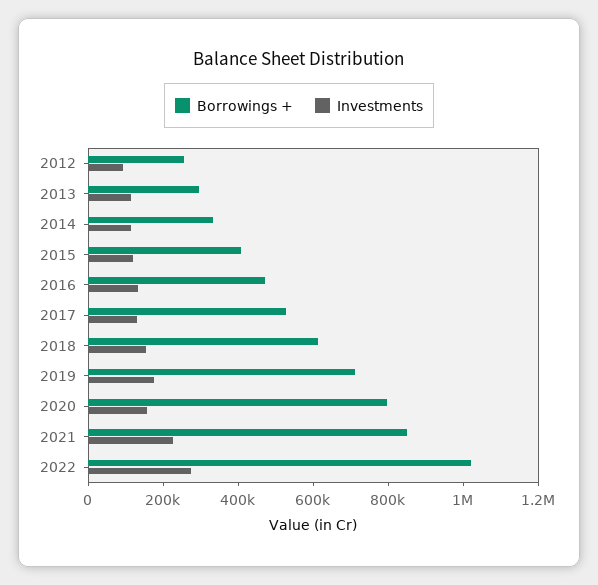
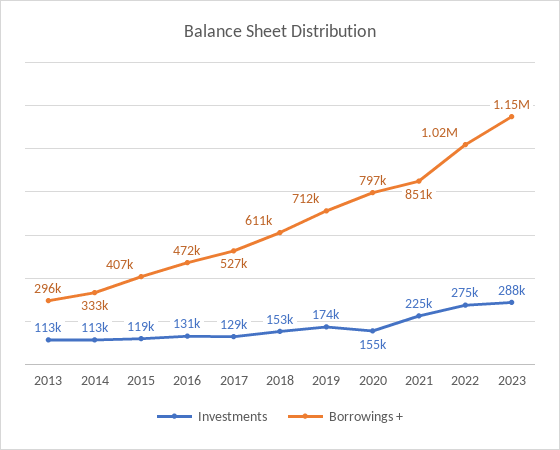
Borrowings +, 2012: 250000 -> none
Investments, 2012: 100000 -> none
Investments, 2023: none -> 288000
Borrowings +, 2023: none -> 1150000

